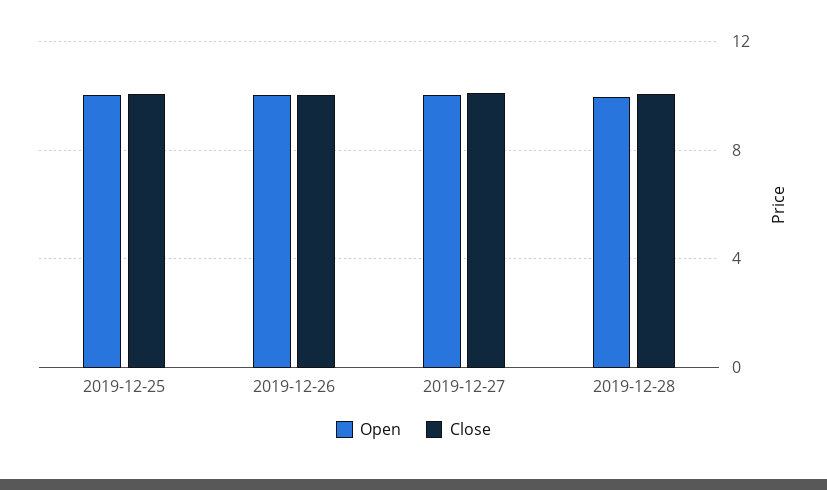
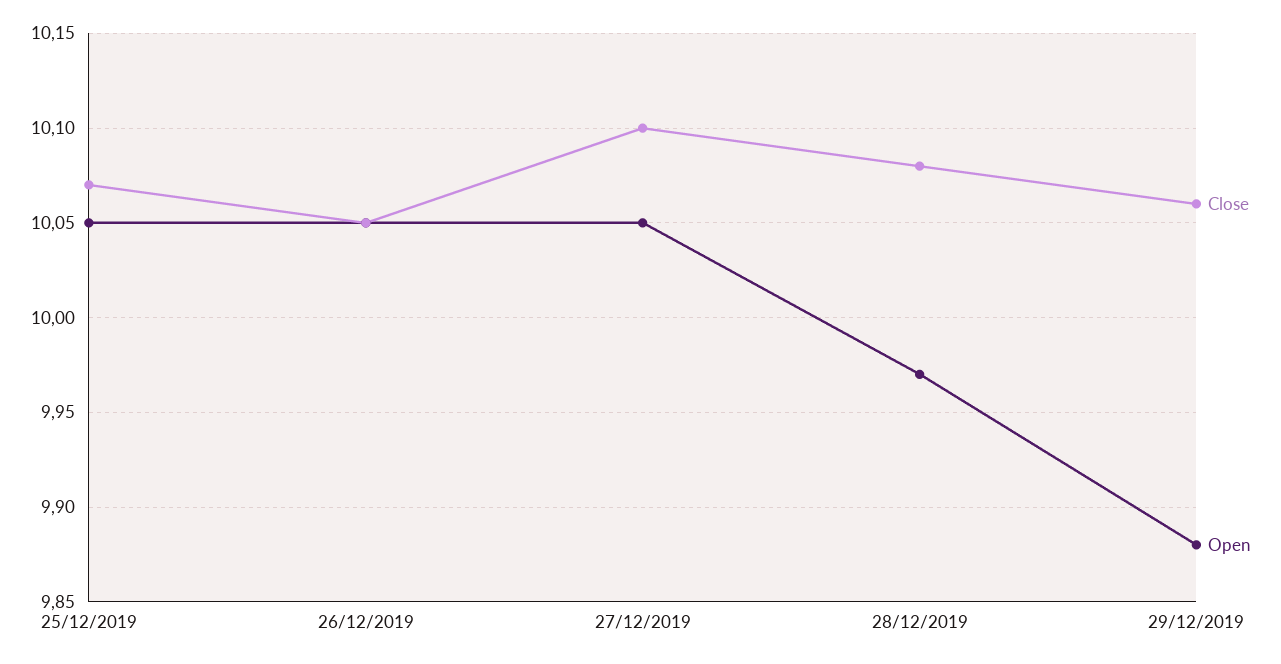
Close, 29/12/2019: none -> 10.06
Open, 29/12/2019: none -> 9.88

